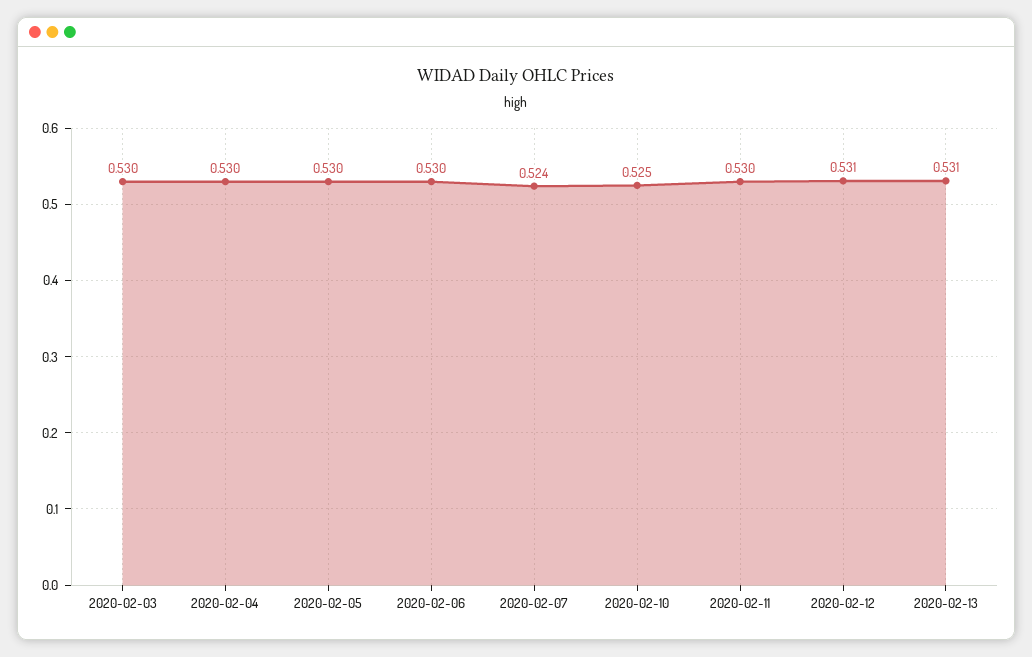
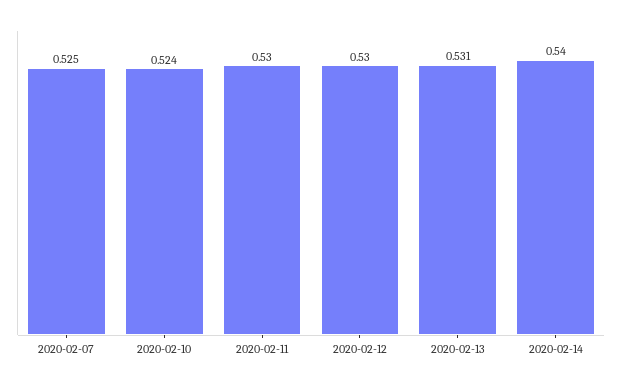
2020-02-03: 0.53 -> none
2020-02-04: 0.53 -> none
2020-02-05: 0.53 -> none
2020-02-06: 0.53 -> none
2020-02-07: 0.524 -> 0.525
2020-02-10: 0.525 -> 0.524
2020-02-12: 0.531 -> 0.53
2020-02-14: none -> 0.54

